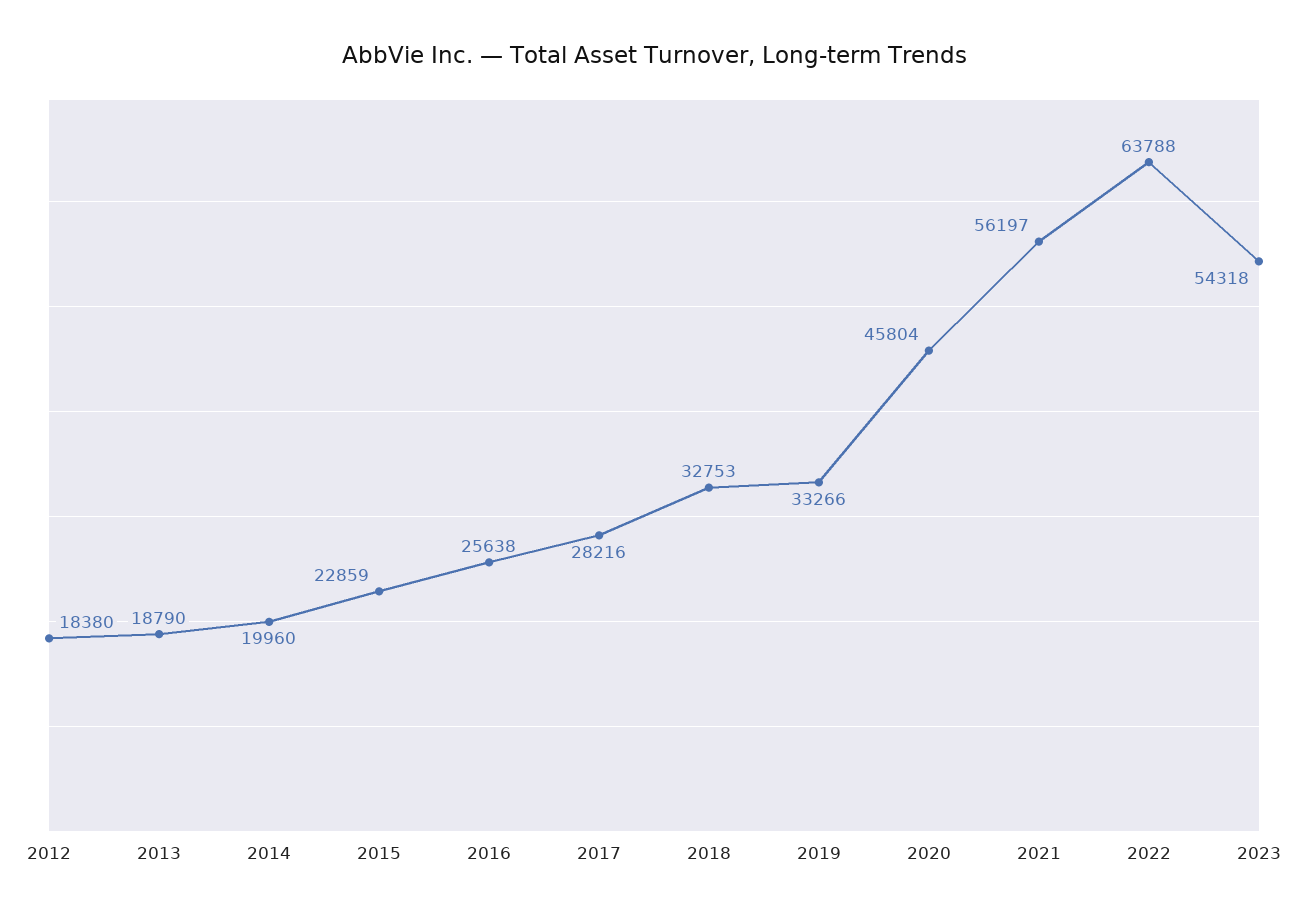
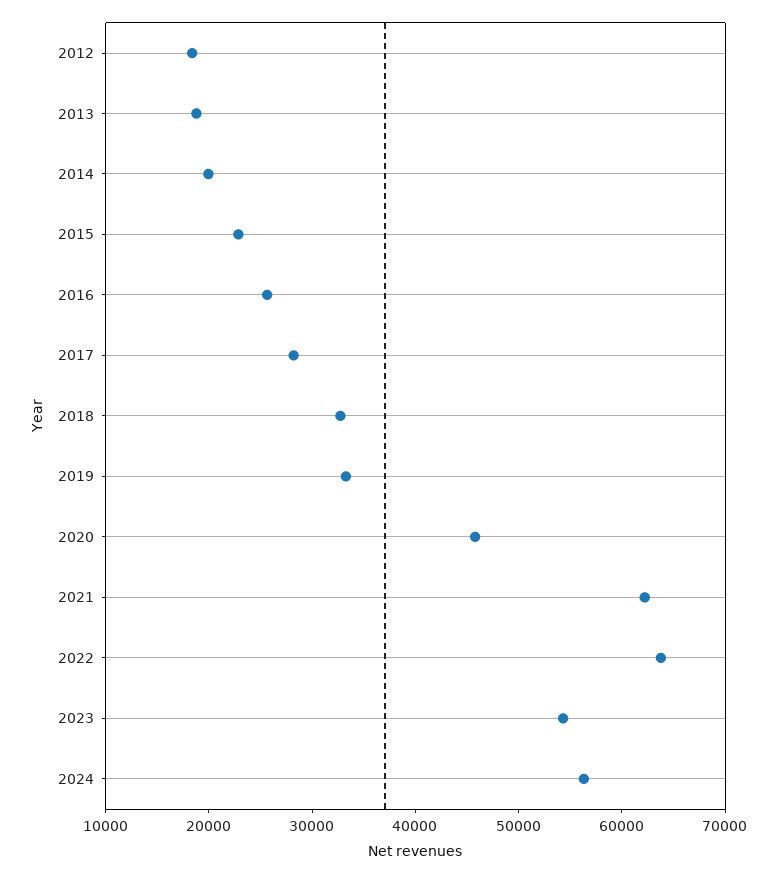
2021: 56197 -> 62000
2024: none -> 56000

